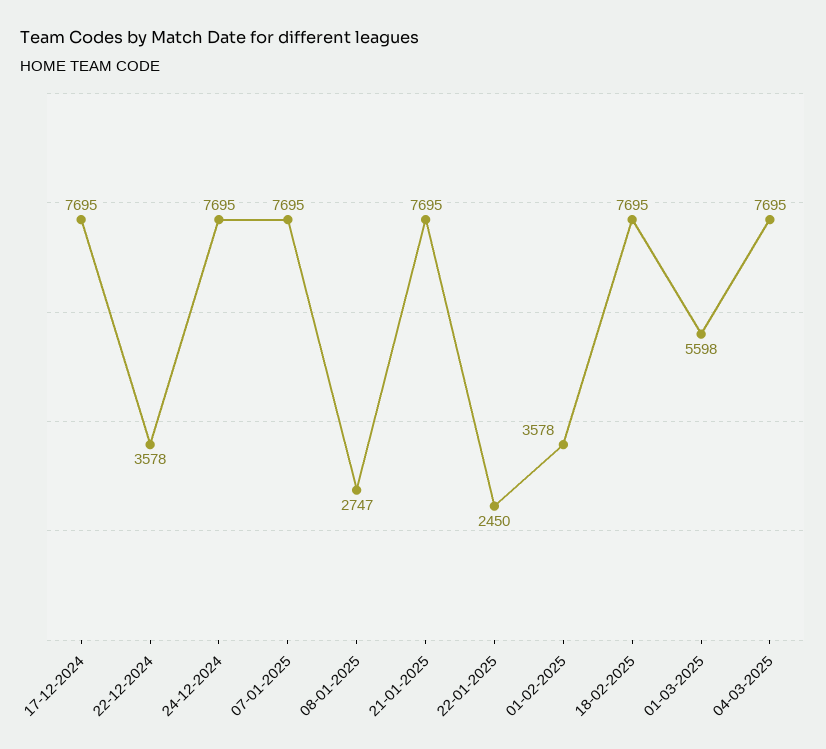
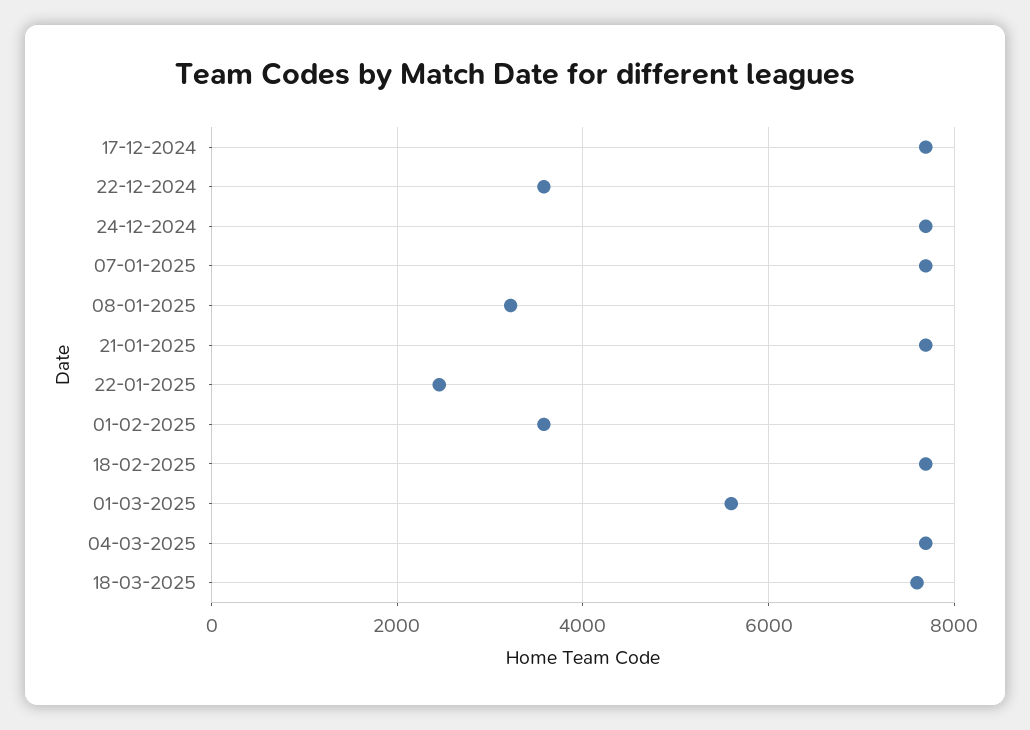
08-01-2025: 2747 -> 3200
18-03-2025: none -> 7600

